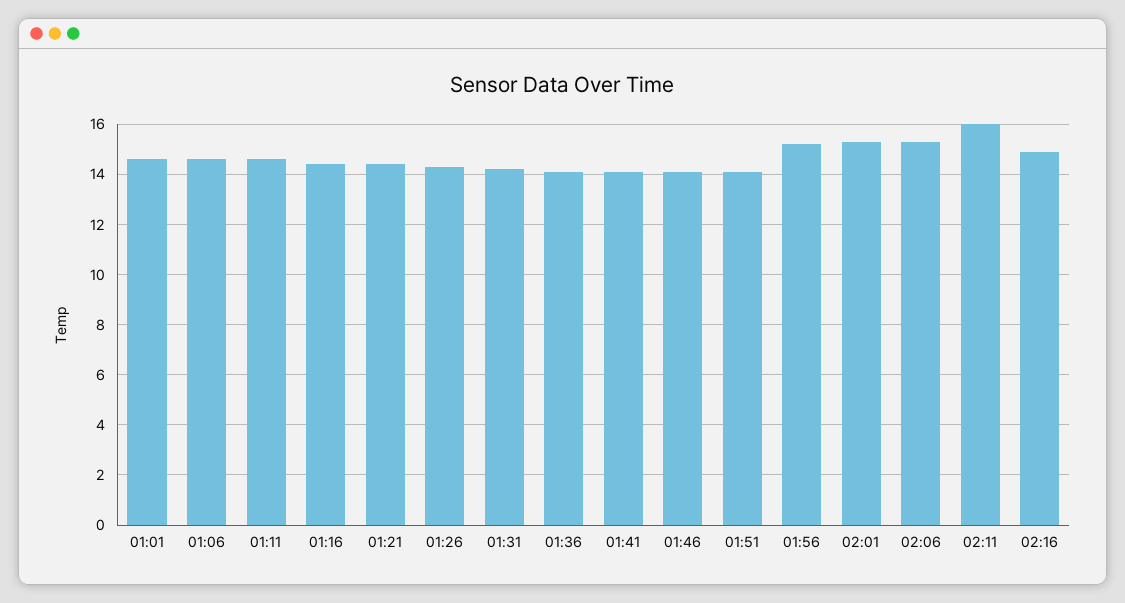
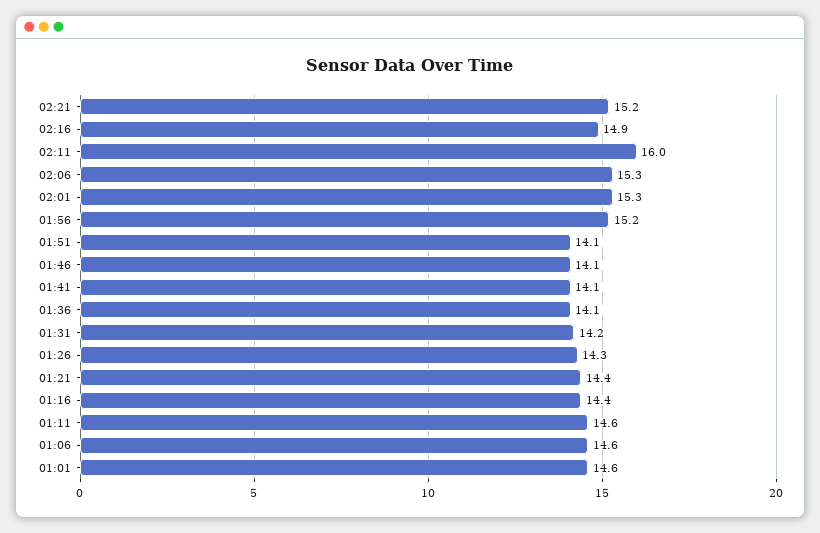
02:21: none -> 15.2

